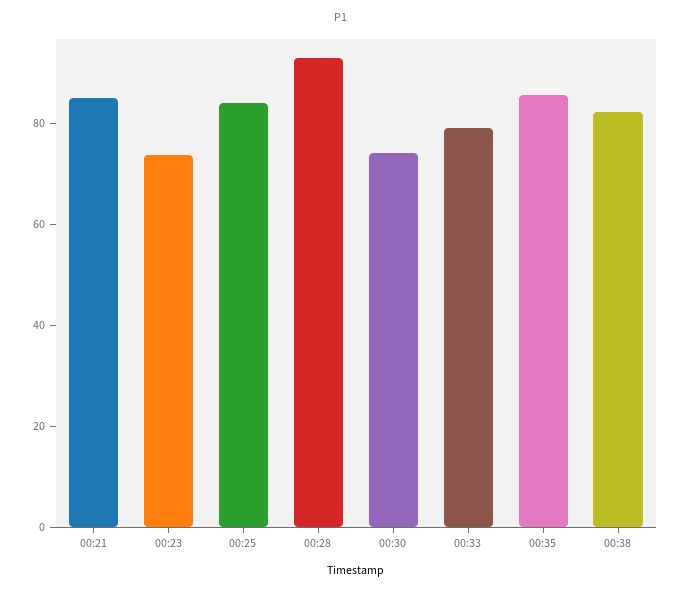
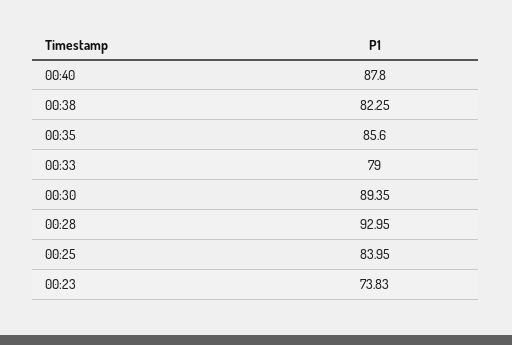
00:21: 85 -> none
00:30: 75 -> 89.35
00:40: none -> 87.8

